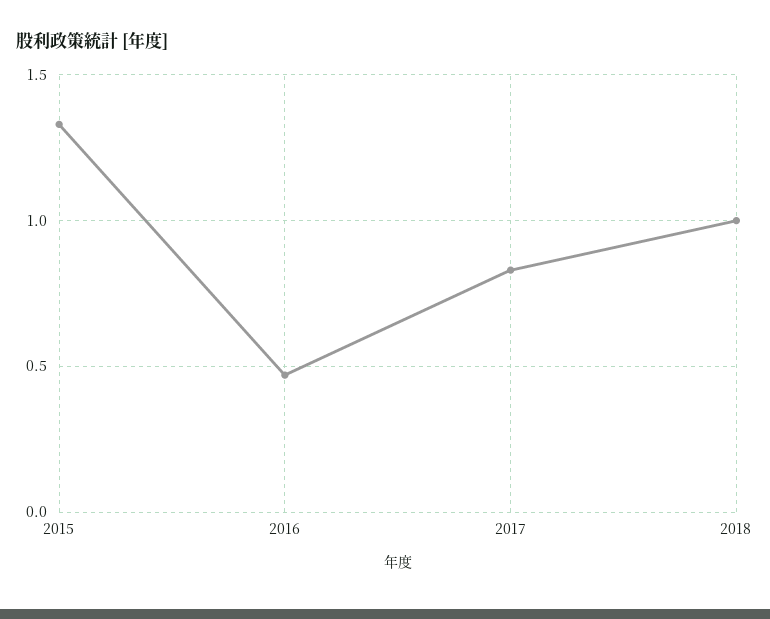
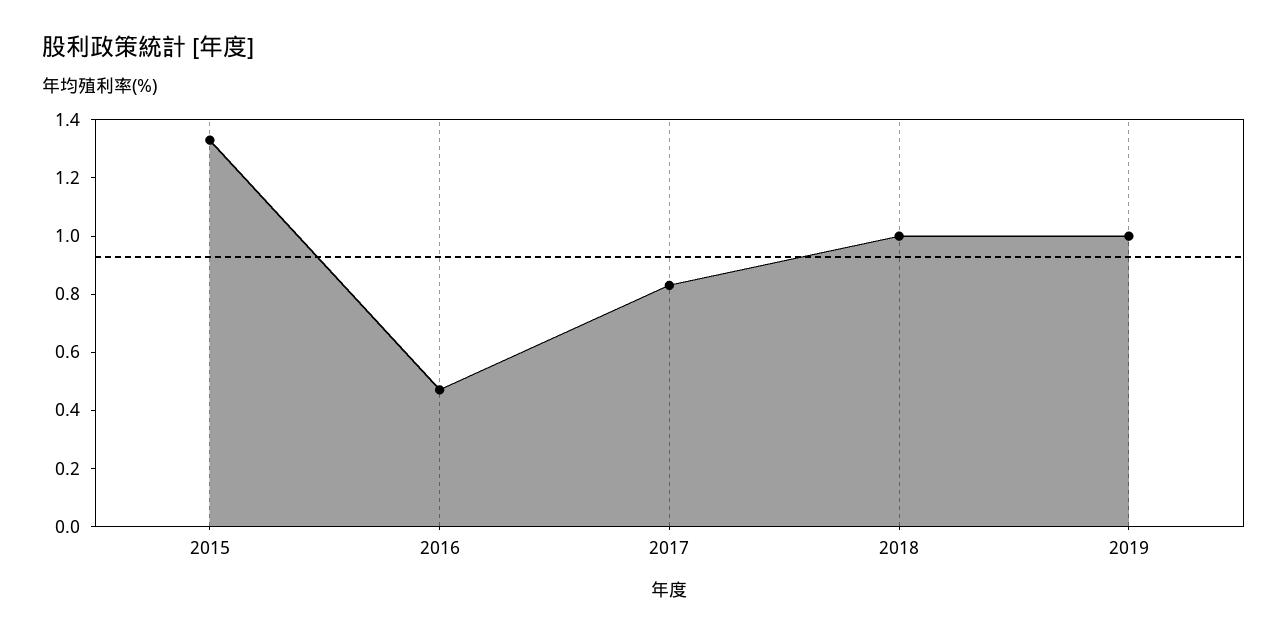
2019: none -> 1

